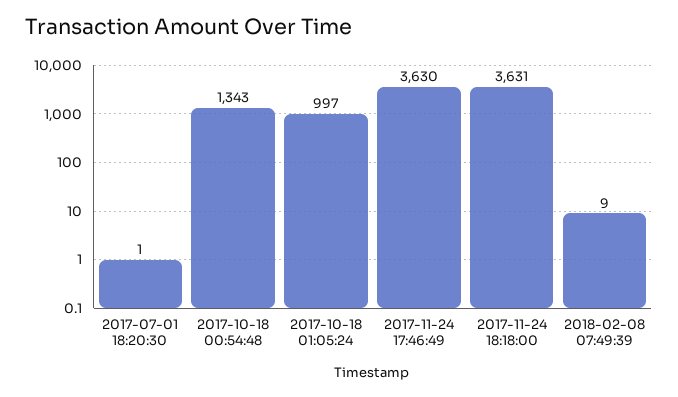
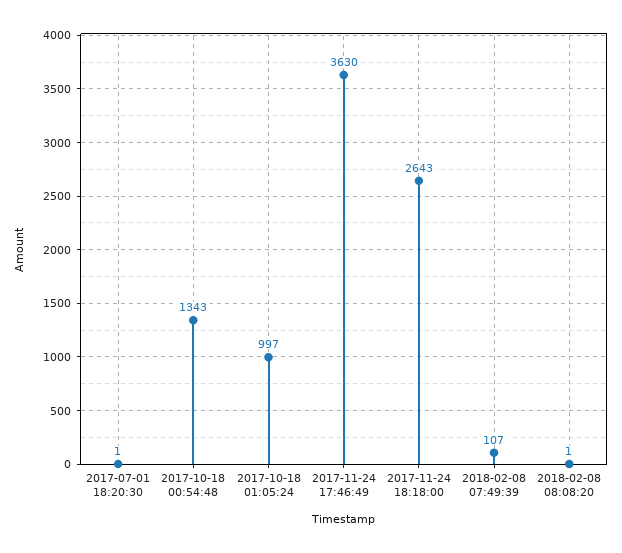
2017-11-24 18:18:00: 3631 -> 2643
2018-02-08 07:49:39: 9 -> 107
2018-02-08 08:08:20: none -> 1

